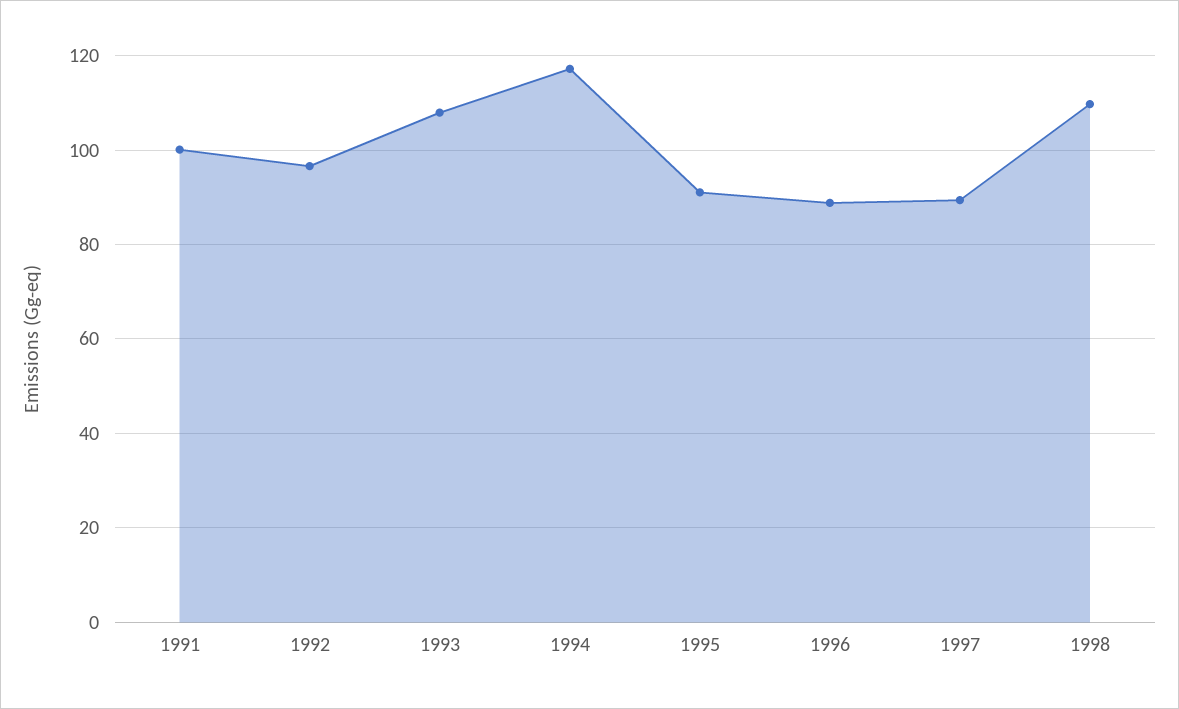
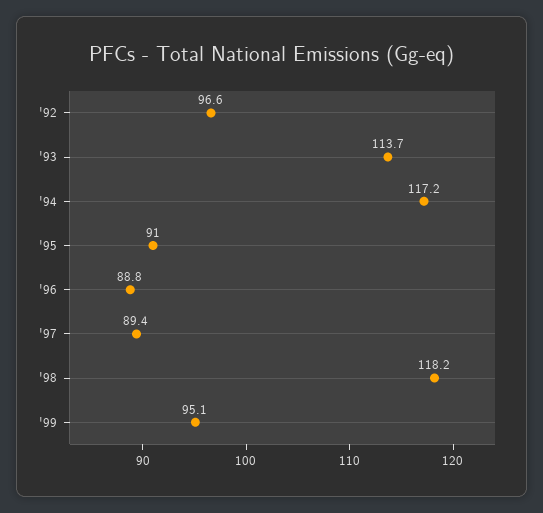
1991: 100 -> none
1993: 108 -> 113.7
1998: 110 -> 118.2
'99: none -> 95.1

